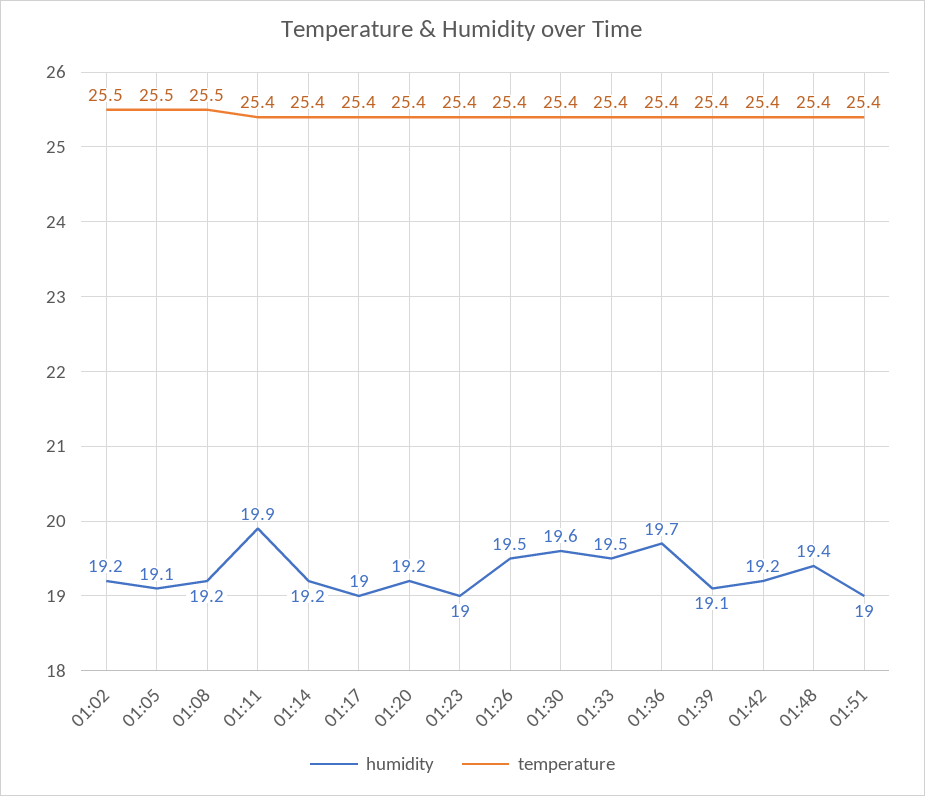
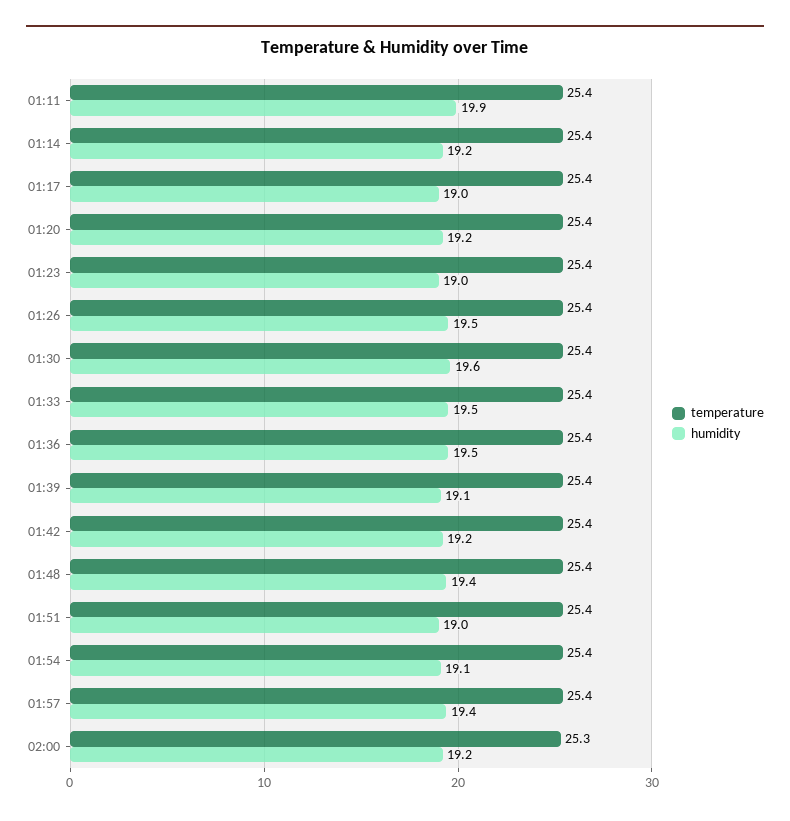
humidity, 01:02: 19.2 -> none
temperature, 01:02: 25.5 -> none
humidity, 01:05: 19.1 -> none
temperature, 01:05: 25.5 -> none
humidity, 01:08: 19.2 -> none
temperature, 01:08: 25.5 -> none
humidity, 01:36: 19.7 -> 19.5
temperature, 01:54: none -> 25.4
humidity, 01:54: none -> 19.1
temperature, 01:57: none -> 25.4
humidity, 01:57: none -> 19.4
temperature, 02:00: none -> 25.3
humidity, 02:00: none -> 19.2

